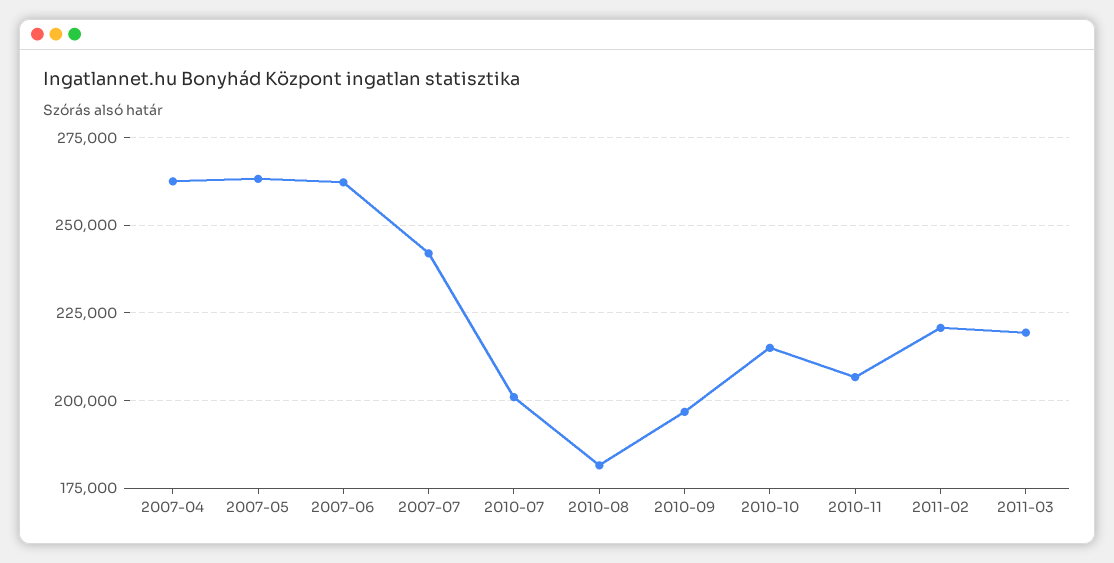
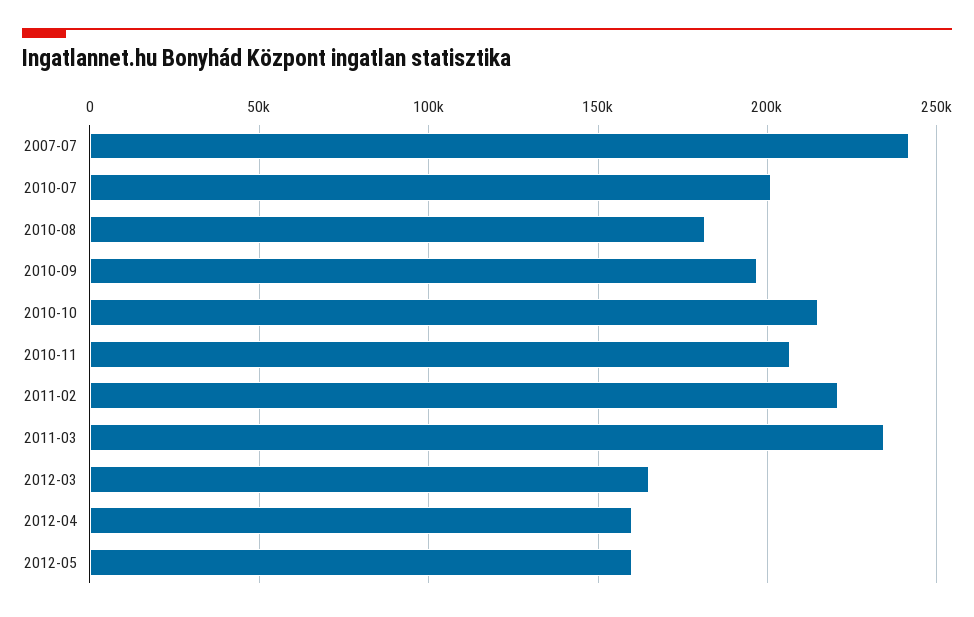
2007-04: 262500 -> none
2007-05: 262500 -> none
2007-06: 262500 -> none
2011-03: 220000 -> 235000
2012-03: none -> 165000
2012-04: none -> 160000
2012-05: none -> 160000

